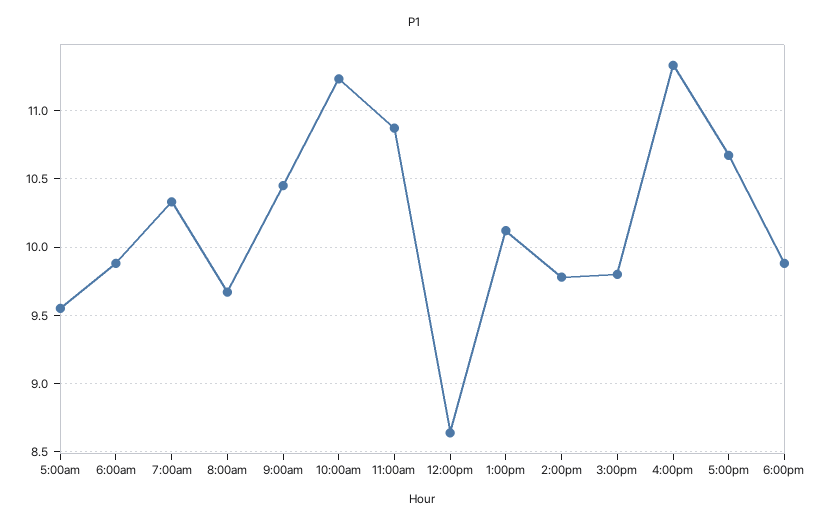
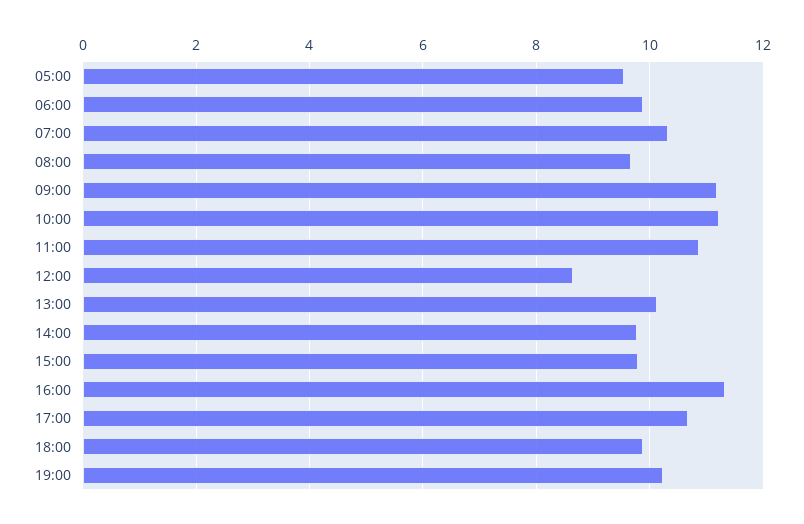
9:00am: 10.45 -> 11.2
19:00: none -> 10.2

